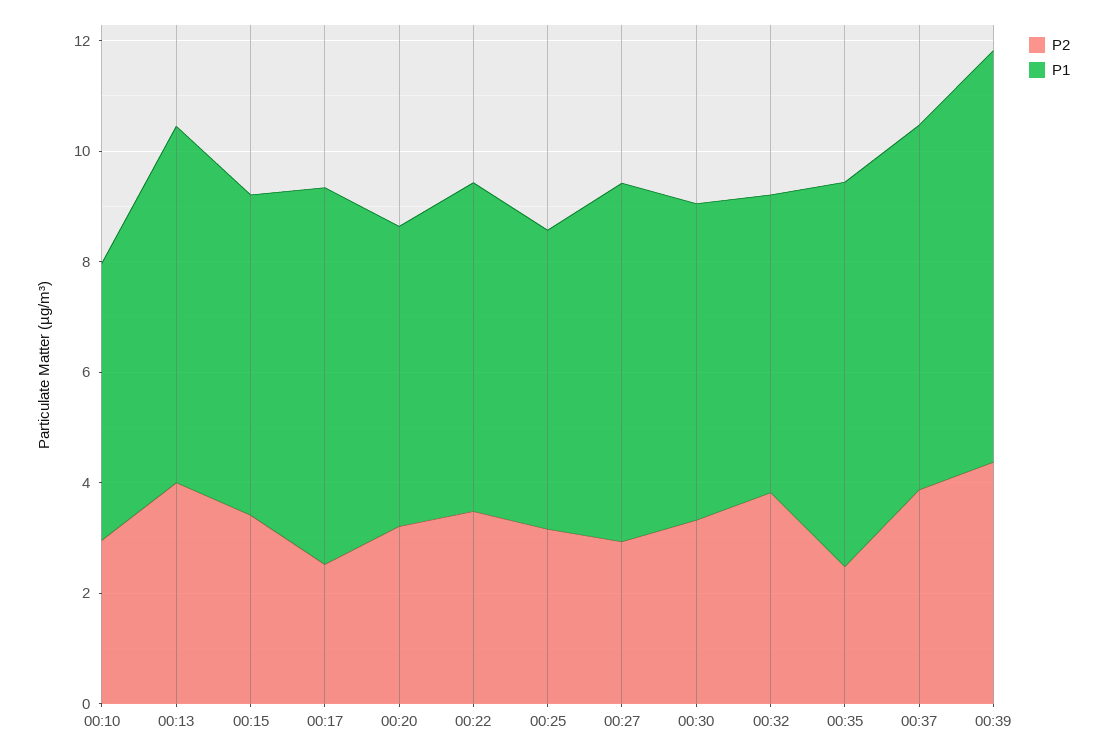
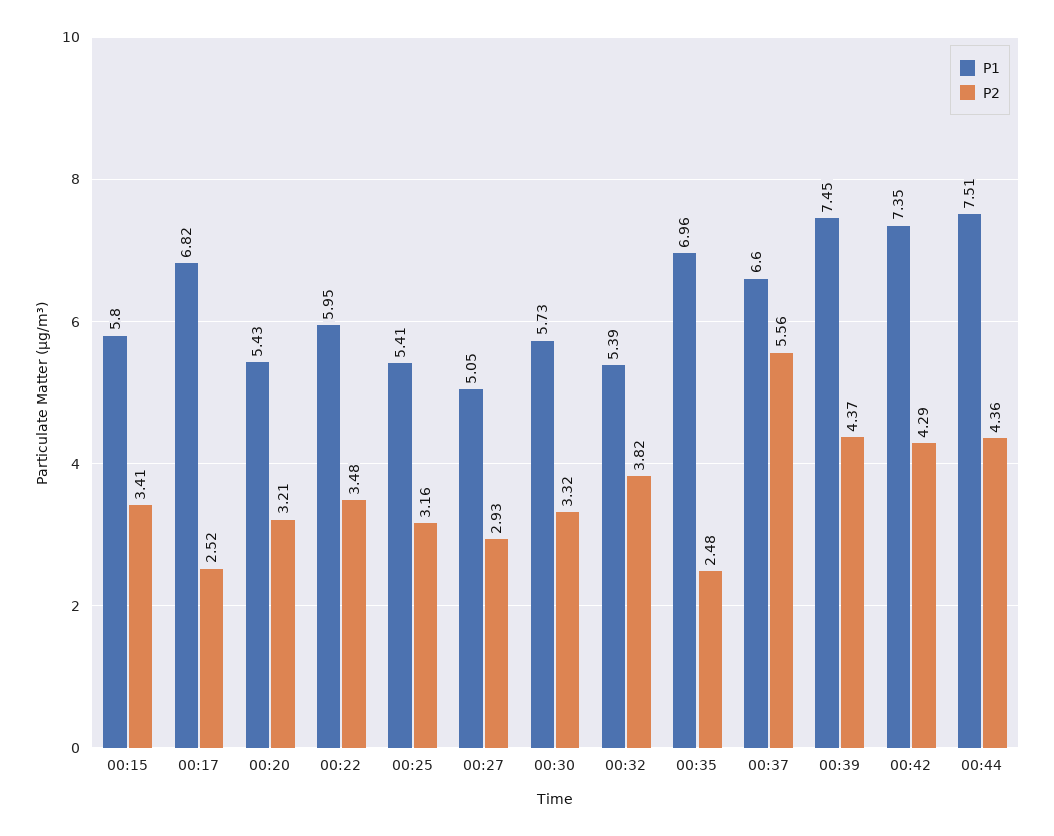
P2, 00:10: 3 -> none
P1, 00:10: 5 -> none
P2, 00:13: 4 -> none
P1, 00:13: 6.5 -> none
P1, 00:27: 6.5 -> 5.05
P2, 00:37: 4 -> 5.56
P1, 00:42: none -> 7.35
P2, 00:42: none -> 4.29
P1, 00:44: none -> 7.51
P2, 00:44: none -> 4.36

